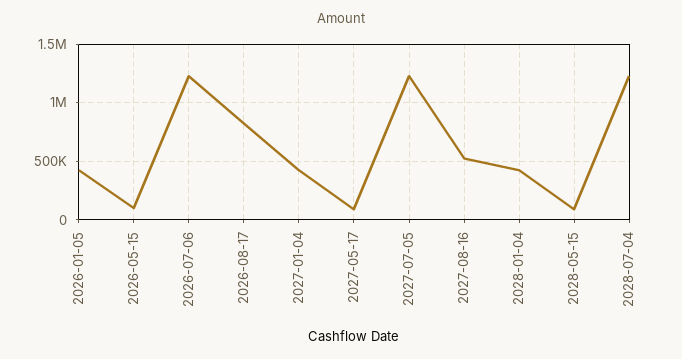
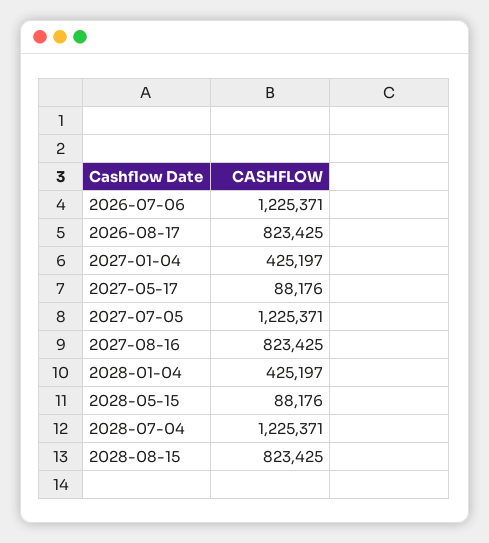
2026-01-05: 400000 -> none
2026-05-15: 100000 -> none
2027-08-16: 500000 -> 823425
2028-08-15: none -> 823425

